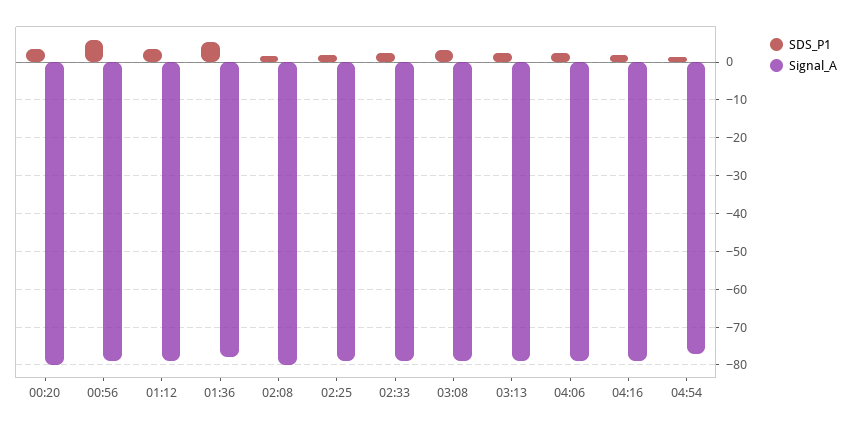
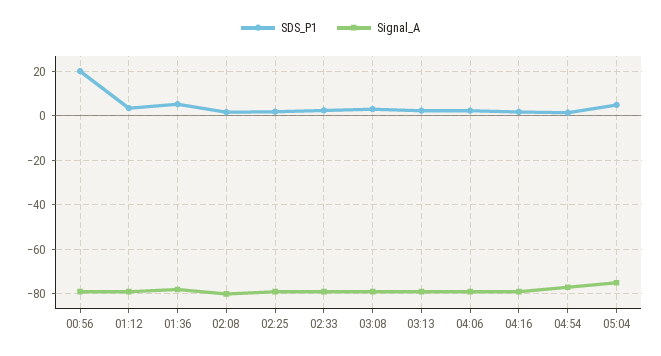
SDS_P1, 00:20: 4 -> none
Signal_A, 00:20: -80 -> none
SDS_P1, 00:56: 6 -> 20
SDS_P1, 05:04: none -> 5
Signal_A, 05:04: none -> -75

